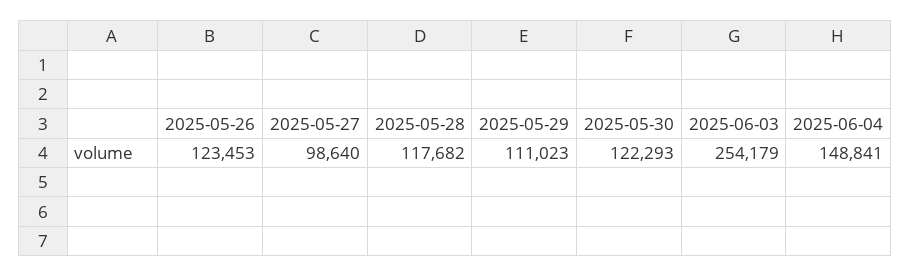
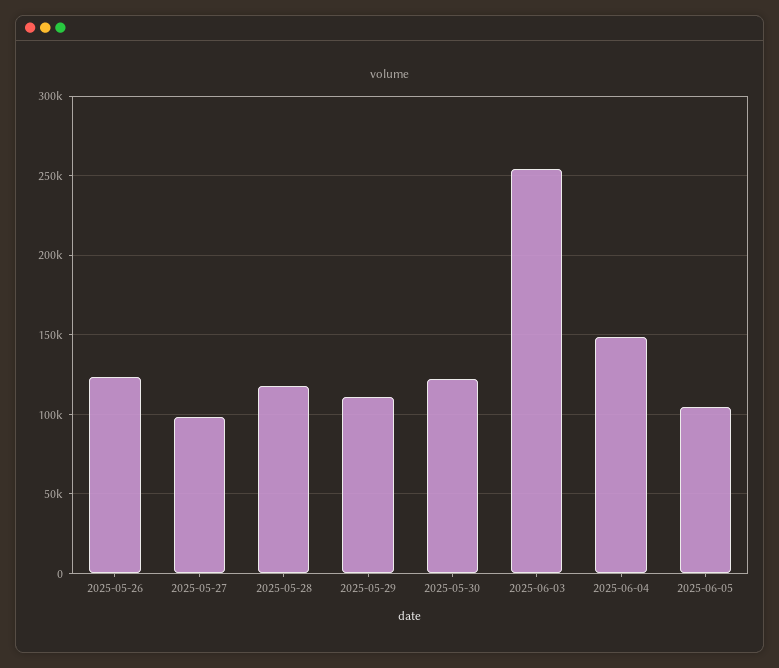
2025-06-05: none -> 105000

